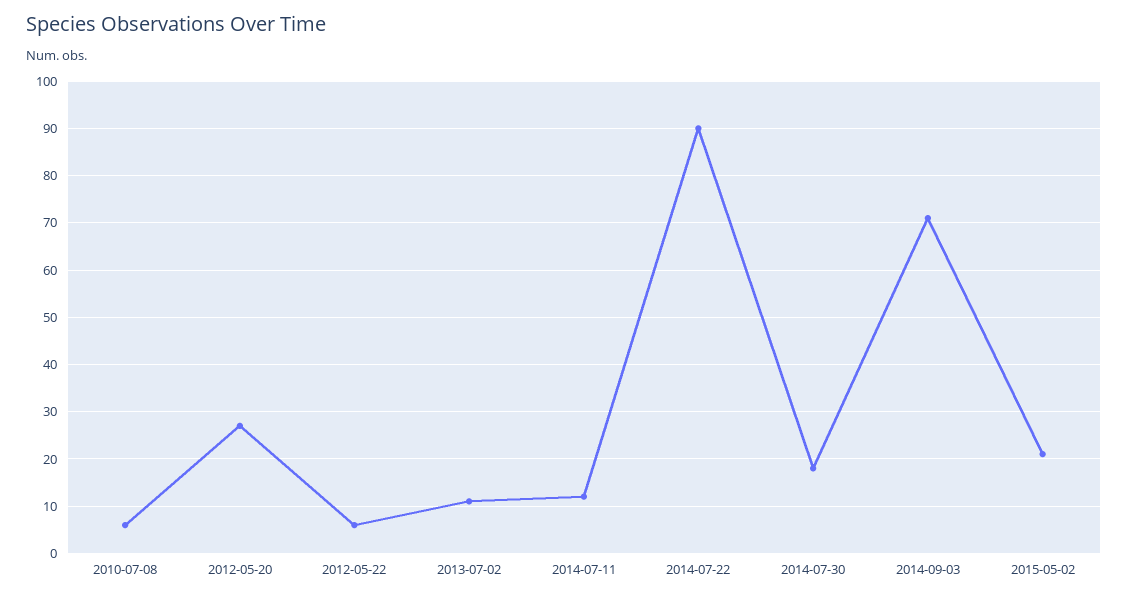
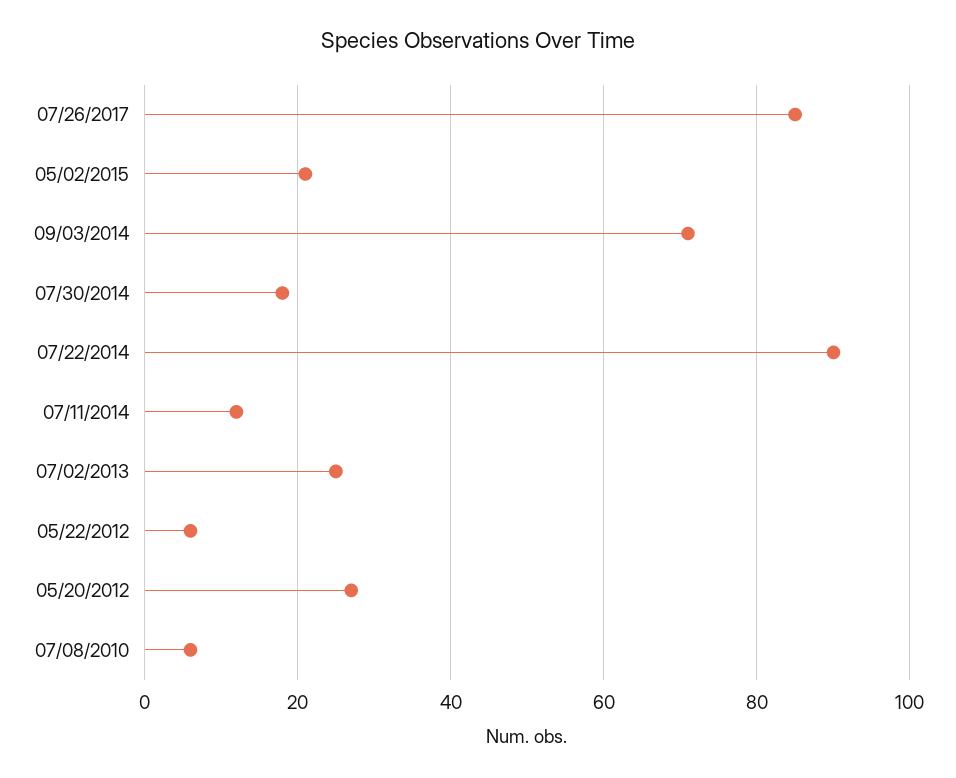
2013-07-02: 10 -> 25
07/26/2017: none -> 85

